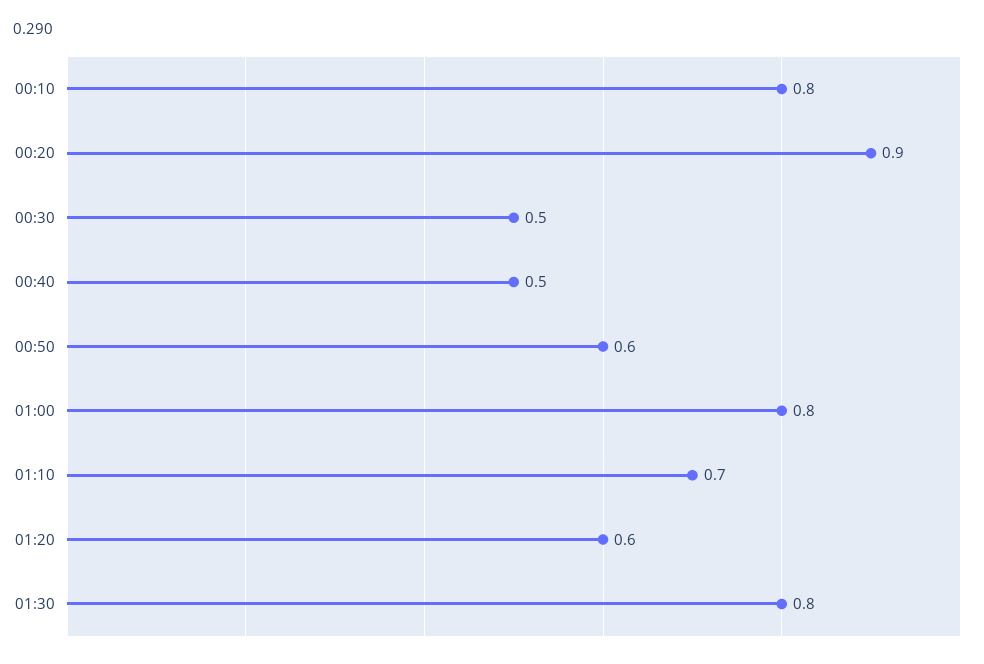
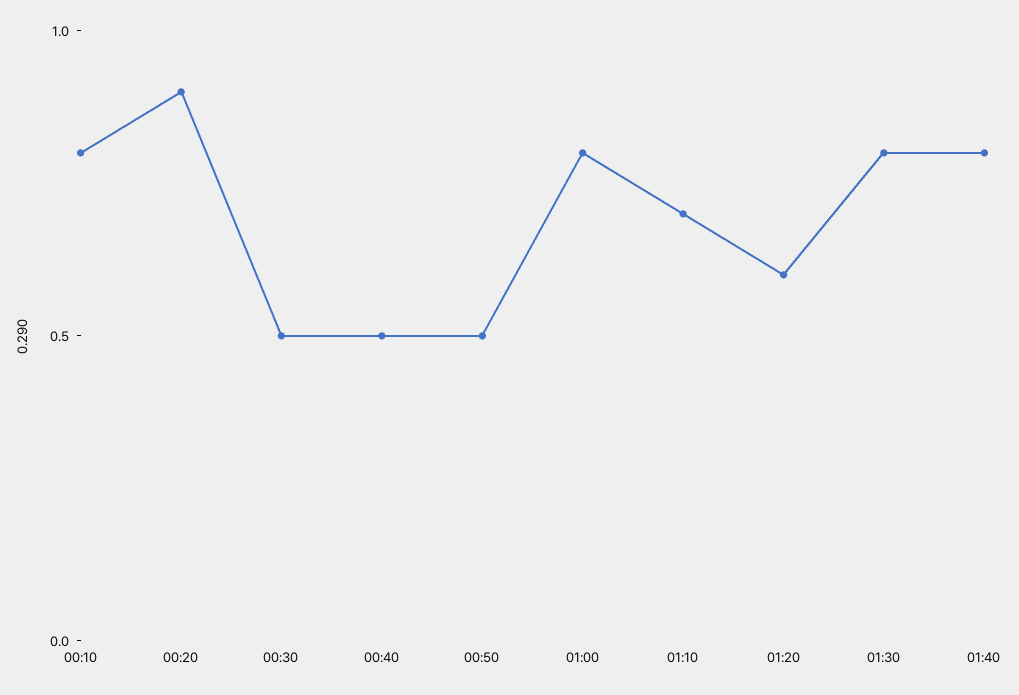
00:50: 0.6 -> 0.5
01:40: none -> 0.8

